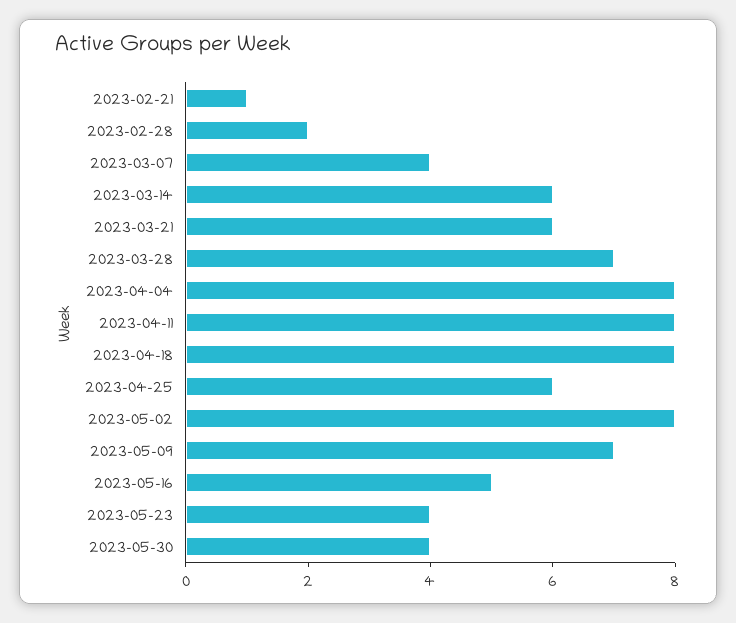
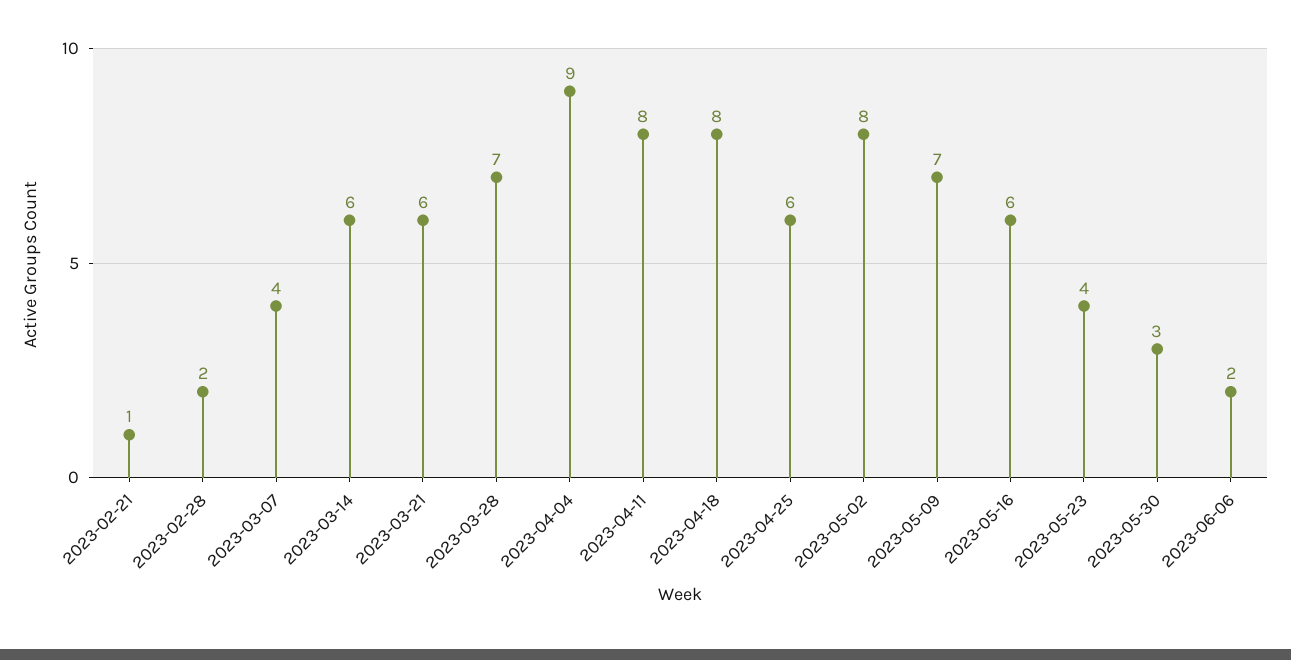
2023-04-04: 8 -> 9
2023-05-16: 5 -> 6
2023-05-30: 4 -> 3
2023-06-06: none -> 2

